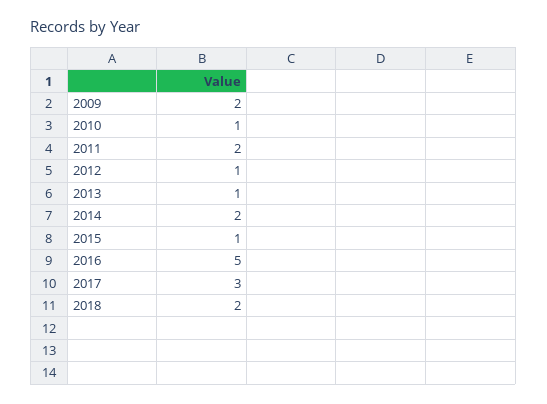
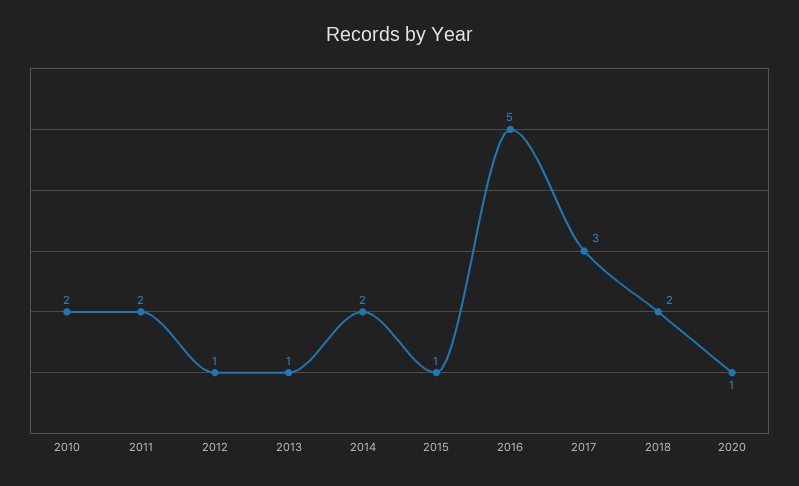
2009: 2 -> none
2010: 1 -> 2
2020: none -> 1

